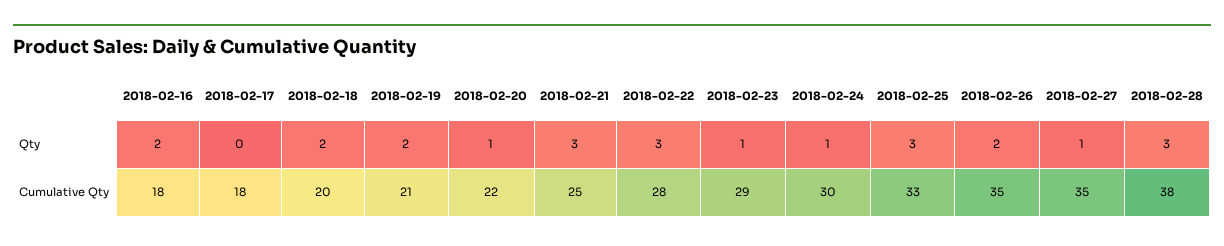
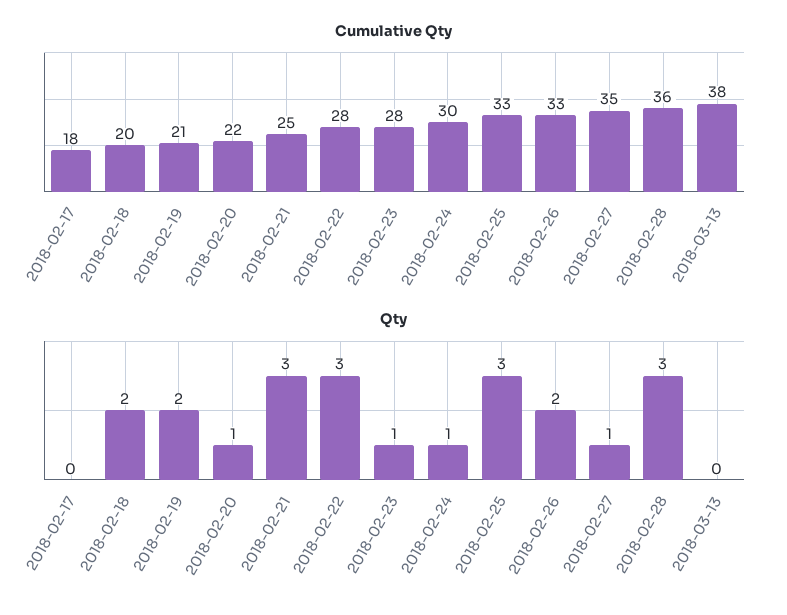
Qty, 2018-02-16: 2 -> none
Cumulative Qty, 2018-02-16: 18 -> none
Cumulative Qty, 2018-02-23: 29 -> 28
Cumulative Qty, 2018-02-26: 35 -> 33
Cumulative Qty, 2018-02-28: 38 -> 36
Cumulative Qty, 2018-03-13: none -> 38
Qty, 2018-03-13: none -> 0

